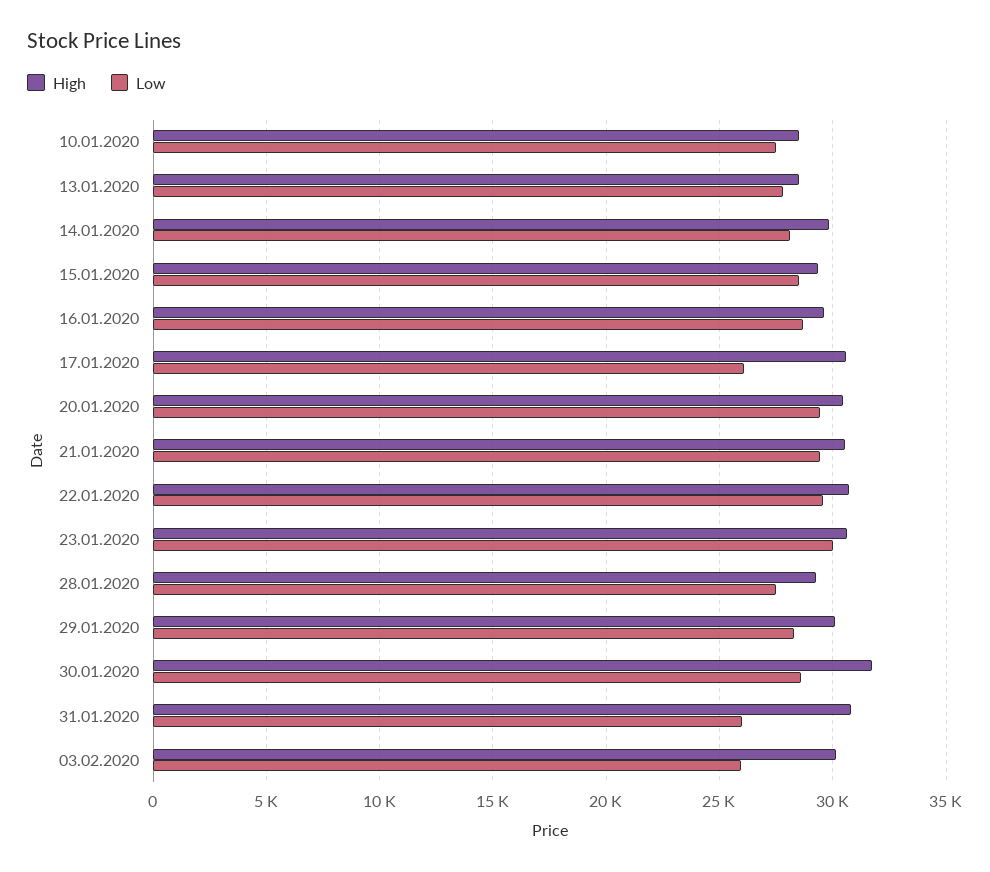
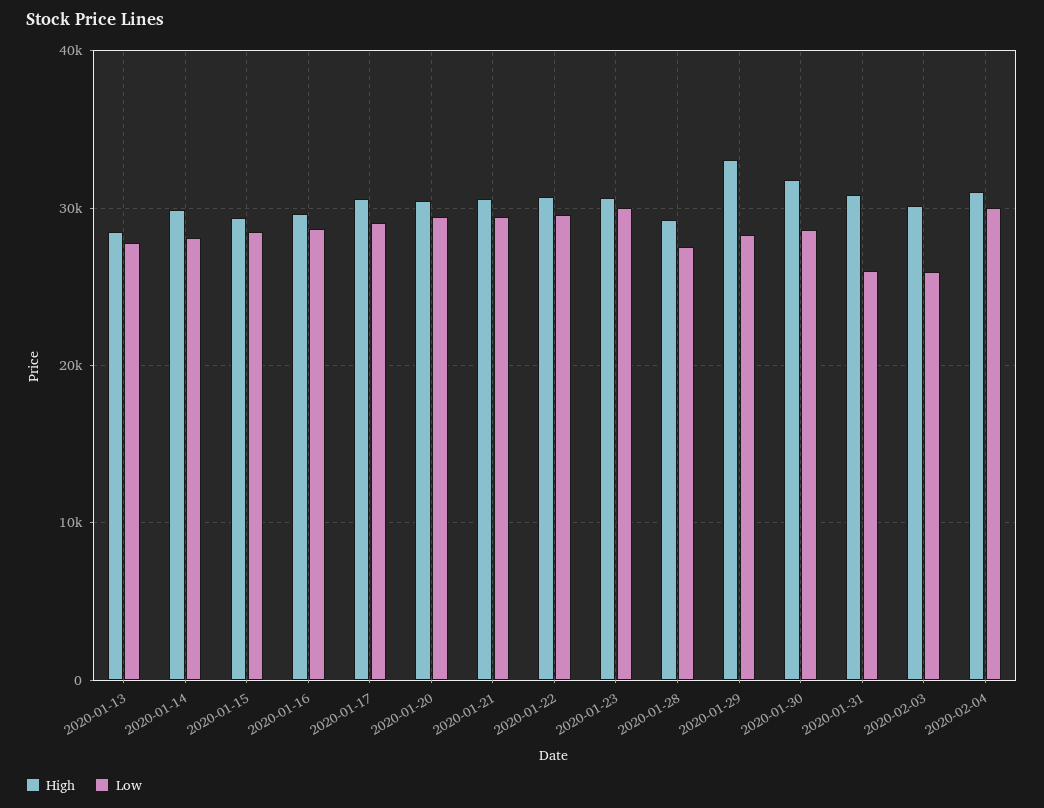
High, 10.01.2020: 28500 -> none
Low, 10.01.2020: 27500 -> none
Low, 17.01.2020: 26000 -> 29000
High, 29.01.2020: 30000 -> 33000
High, 2020-02-04: none -> 31000
Low, 2020-02-04: none -> 30000

